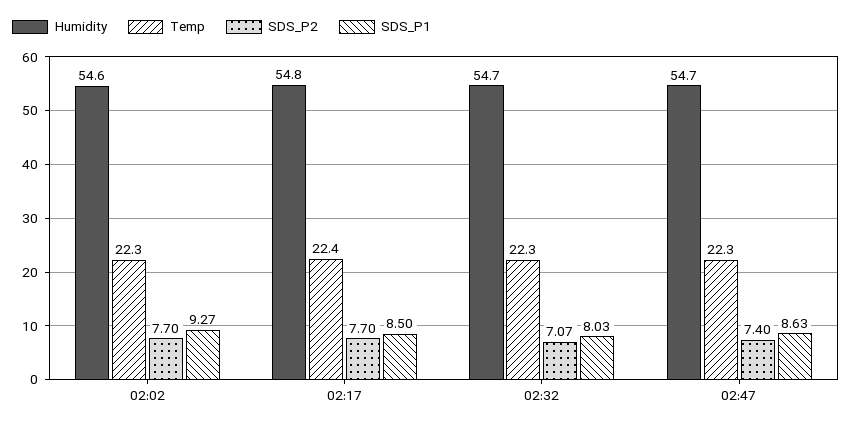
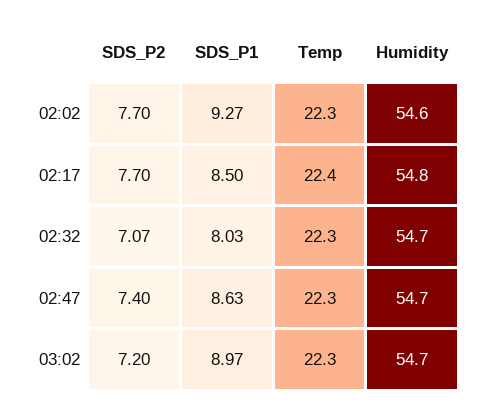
SDS_P2, 03:02: none -> 7.2
SDS_P1, 03:02: none -> 8.97
Temp, 03:02: none -> 22.3
Humidity, 03:02: none -> 54.7

